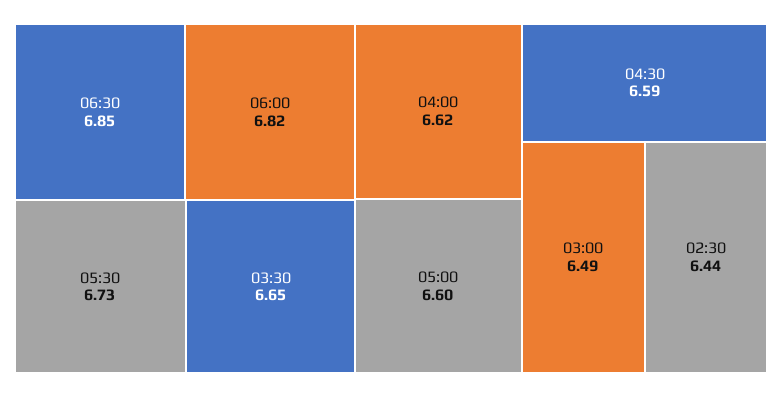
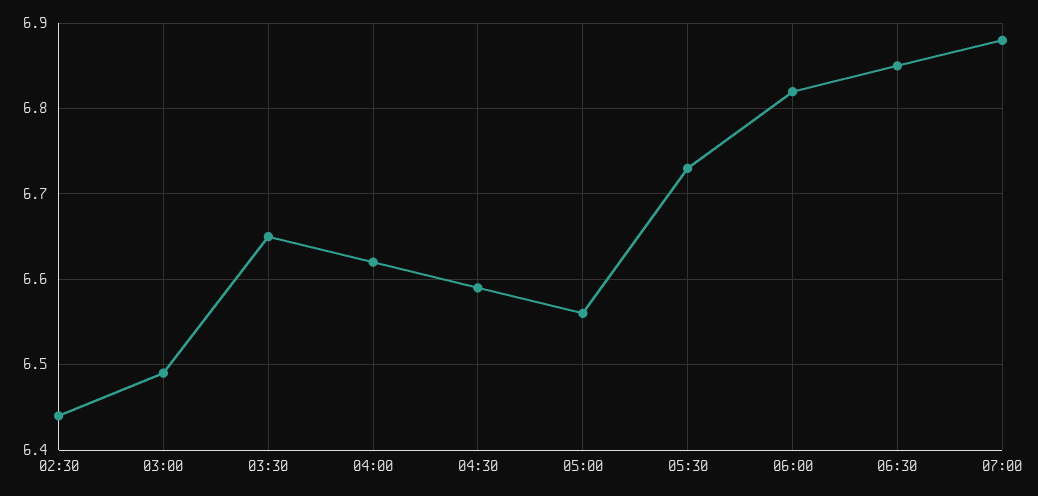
05:00: 6.6 -> 6.56
07:00: none -> 6.88

